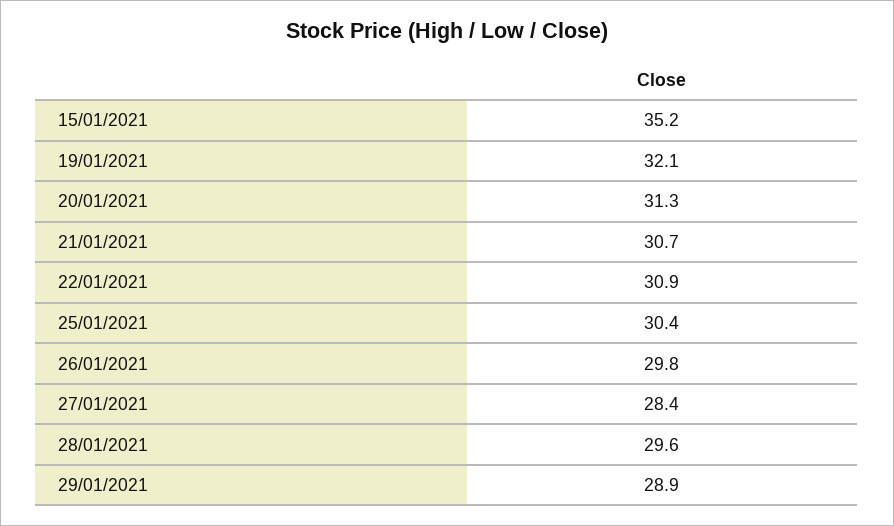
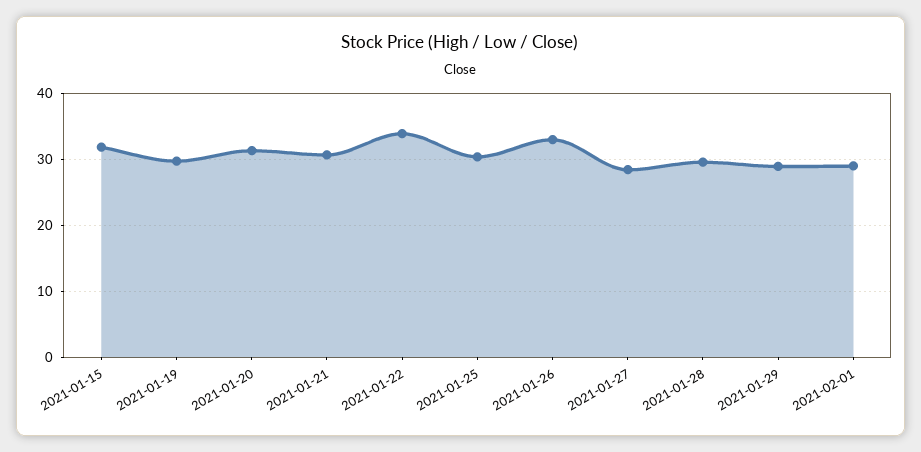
15/01/2021: 35.2 -> 32
19/01/2021: 32.1 -> 30
22/01/2021: 30.9 -> 34
26/01/2021: 29.8 -> 33
2021-02-01: none -> 29

